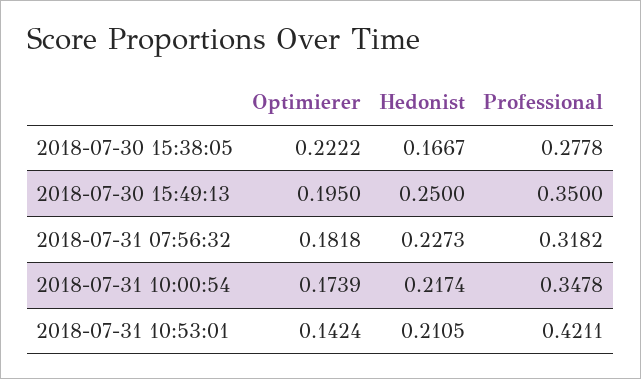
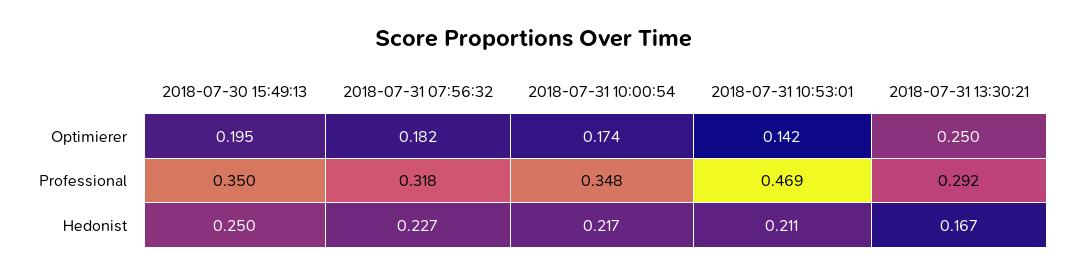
Optimierer, 2018-07-30 15:38:05: 0.2222 -> none
Hedonist, 2018-07-30 15:38:05: 0.1667 -> none
Professional, 2018-07-30 15:38:05: 0.2778 -> none
Professional, 2018-07-31 10:53:01: 0.4211 -> 0.469
Optimierer, 2018-07-31 13:30:21: none -> 0.25
Professional, 2018-07-31 13:30:21: none -> 0.292
Hedonist, 2018-07-31 13:30:21: none -> 0.167

